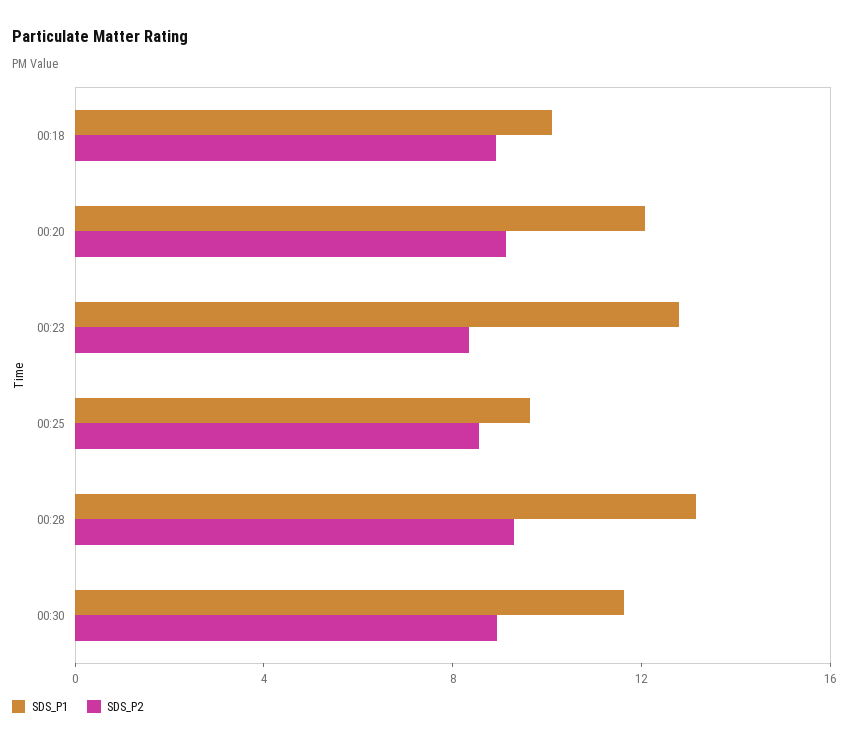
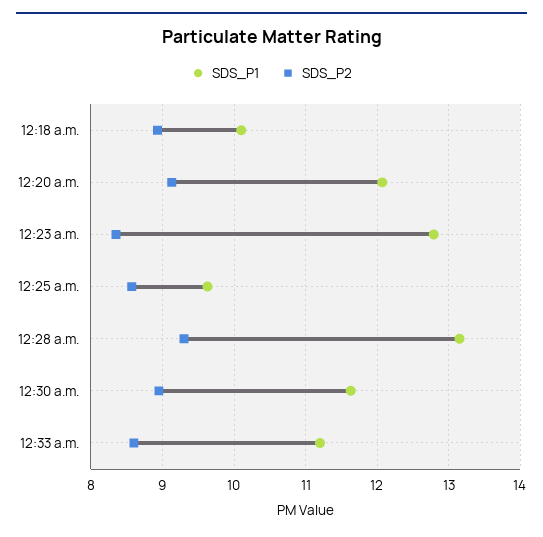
SDS_P1, 12:33 a.m.: none -> 11.2
SDS_P2, 12:33 a.m.: none -> 8.6

